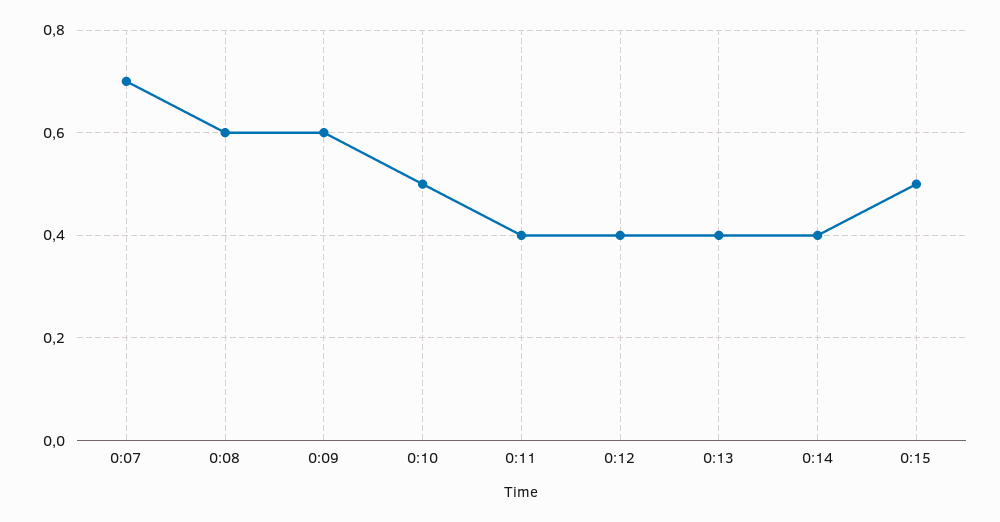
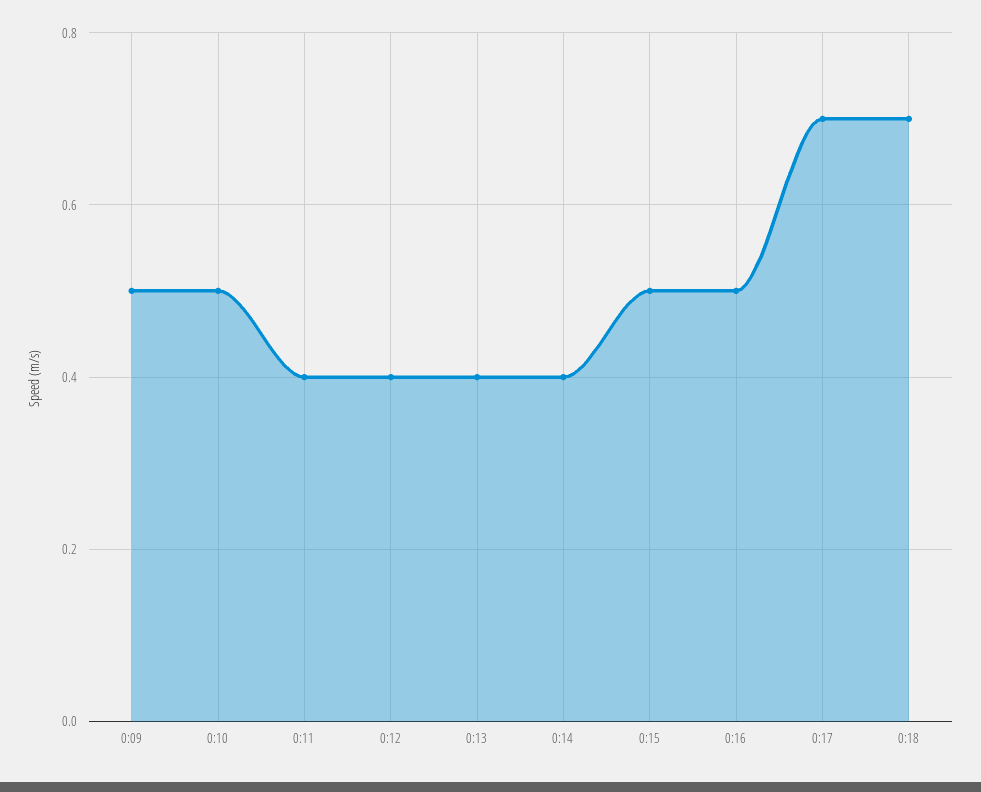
0:07: 0.7 -> none
0:08: 0.6 -> none
0:09: 0.6 -> 0.5
0:16: none -> 0.5
0:17: none -> 0.7
0:18: none -> 0.7

